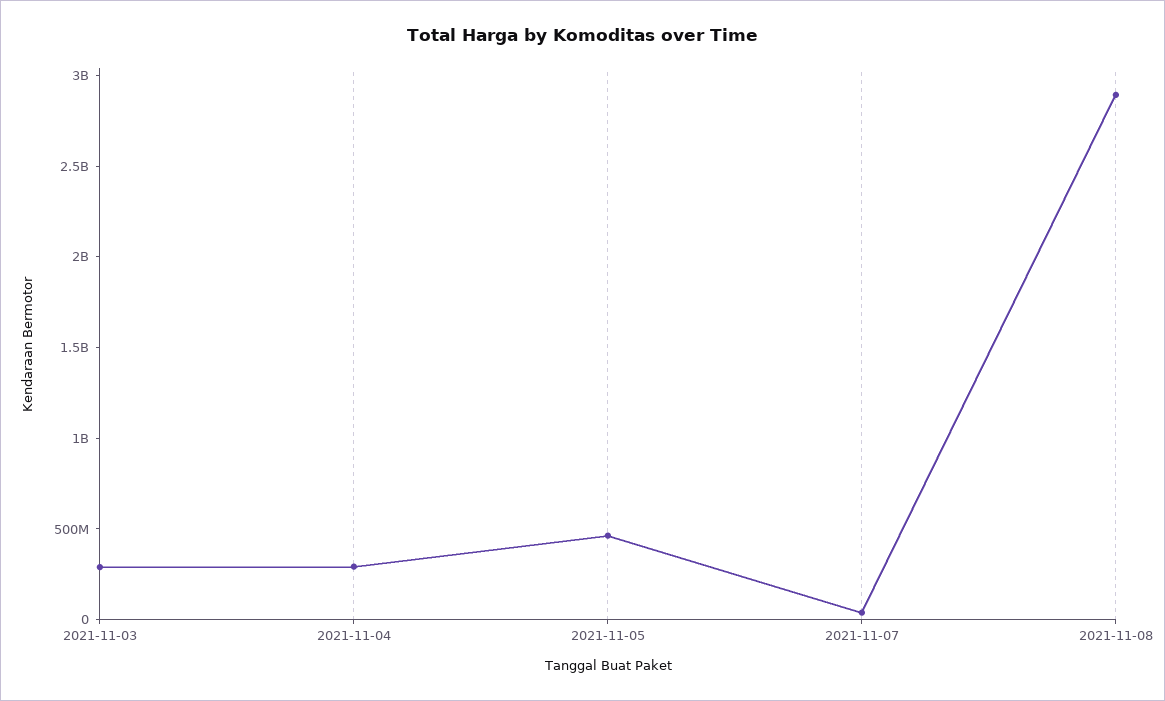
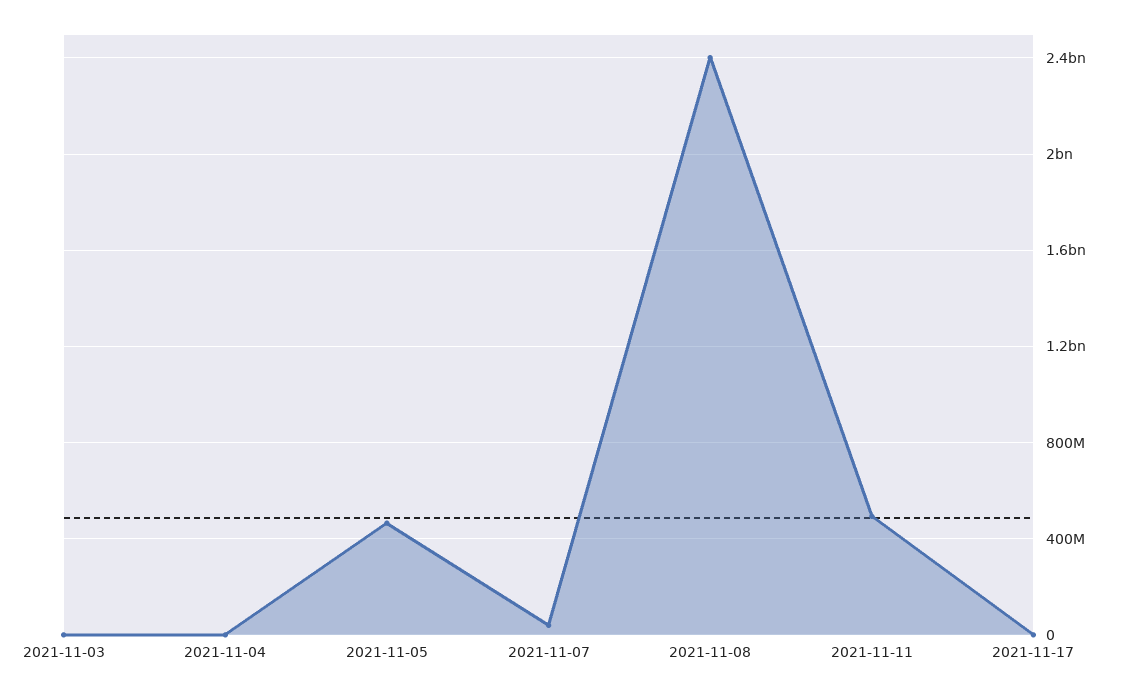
2021-11-03: 300000000 -> 0
2021-11-04: 300000000 -> 0
2021-11-08: 2900000000 -> 2400000000
2021-11-11: none -> 500000000
2021-11-17: none -> 0

